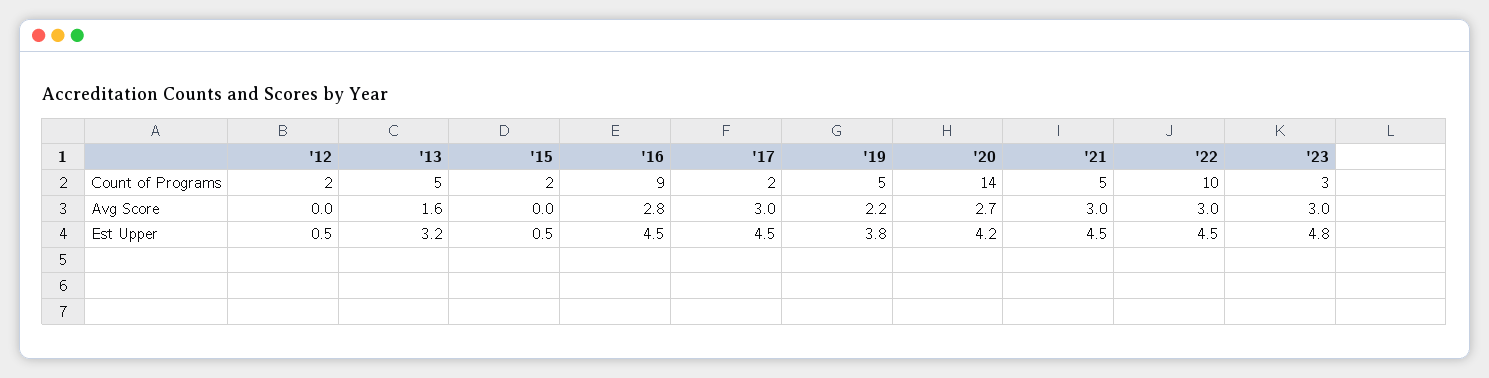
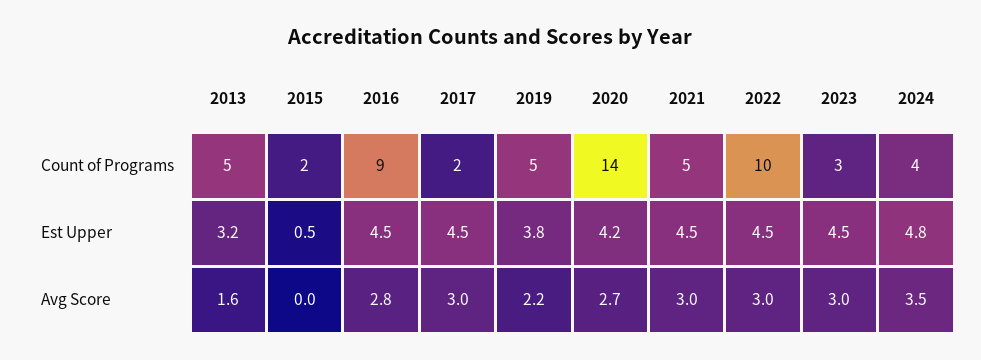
'12, Count of Programs: 2 -> none
'12, Avg Score: 0 -> none
'12, Est Upper: 0.5 -> none
'23, Est Upper: 4.8 -> 4.5
2024, Count of Programs: none -> 4
2024, Est Upper: none -> 4.8
2024, Avg Score: none -> 3.5

